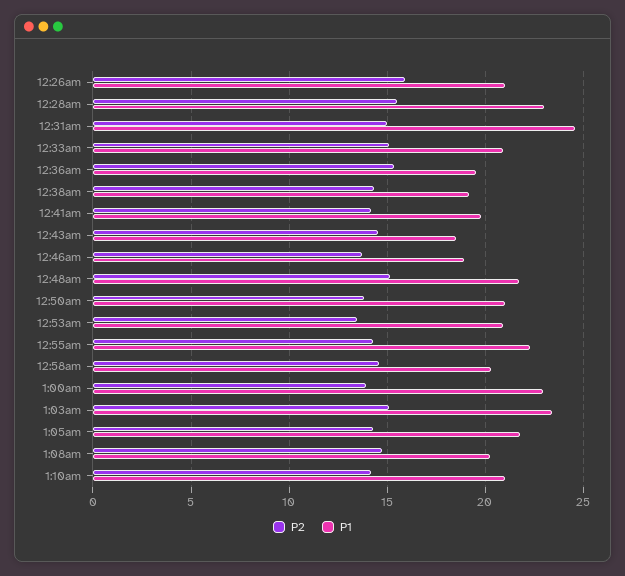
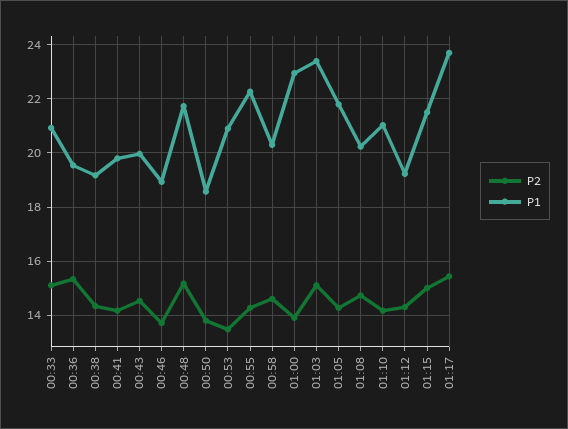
P2, 12:26am: 16 -> none
P1, 12:26am: 21 -> none
P2, 12:28am: 15.5 -> none
P1, 12:28am: 23 -> none
P2, 12:31am: 15 -> none
P1, 12:31am: 24.5 -> none
P1, 12:43am: 18.5 -> 20
P1, 12:50am: 21 -> 18.5
P2, 01:12: none -> 14.25
P1, 01:12: none -> 19.25
P2, 01:15: none -> 15
P1, 01:15: none -> 21.5
P2, 01:17: none -> 15.5
P1, 01:17: none -> 23.75

